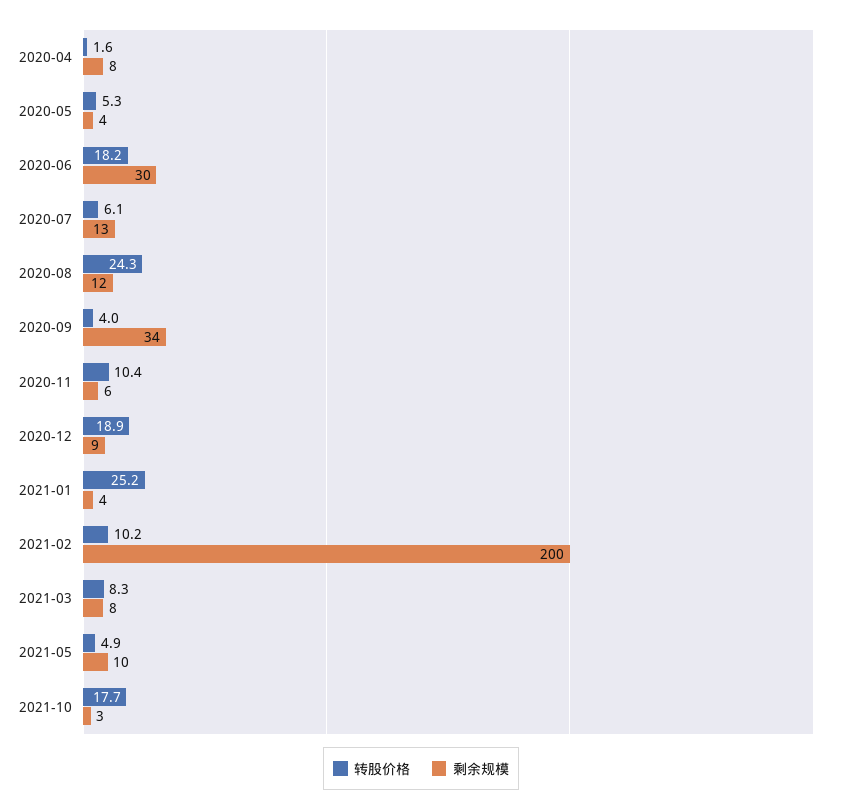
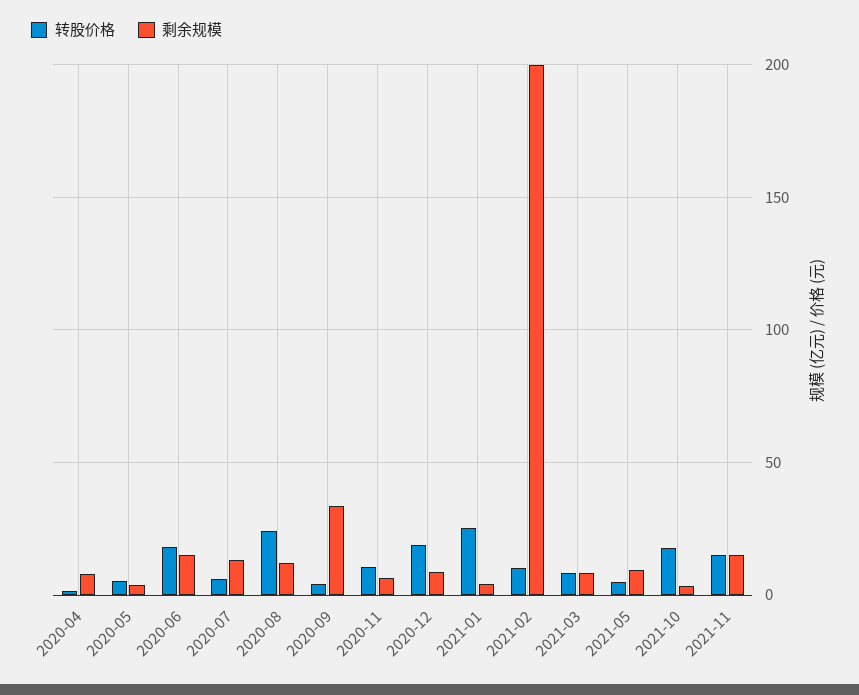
剩余规模, 2020-06: 30 -> 15
转股价格, 2021-11: none -> 15
剩余规模, 2021-11: none -> 15

